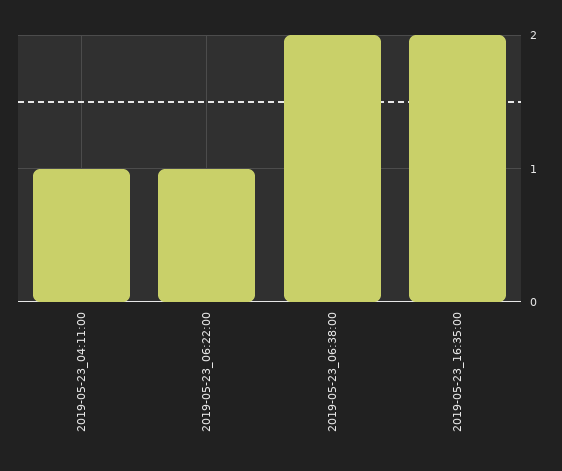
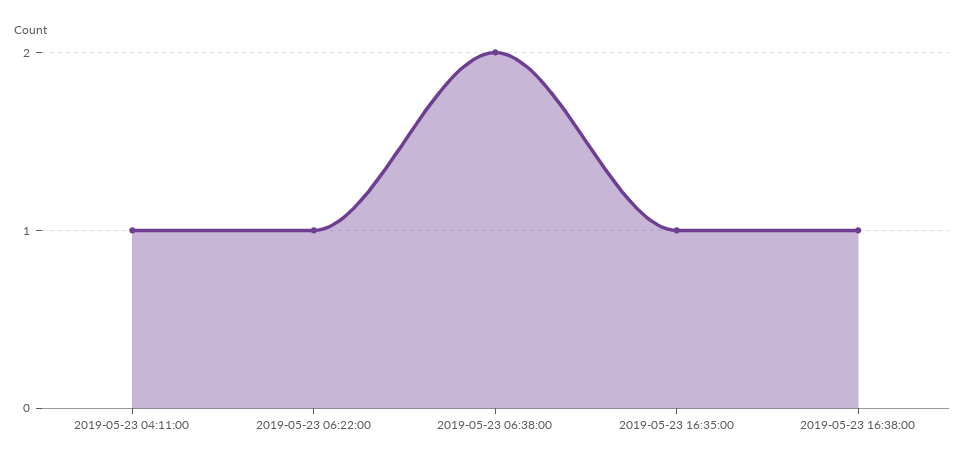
2019-05-23_16:35:00: 2 -> 1
2019-05-23 16:38:00: none -> 1

